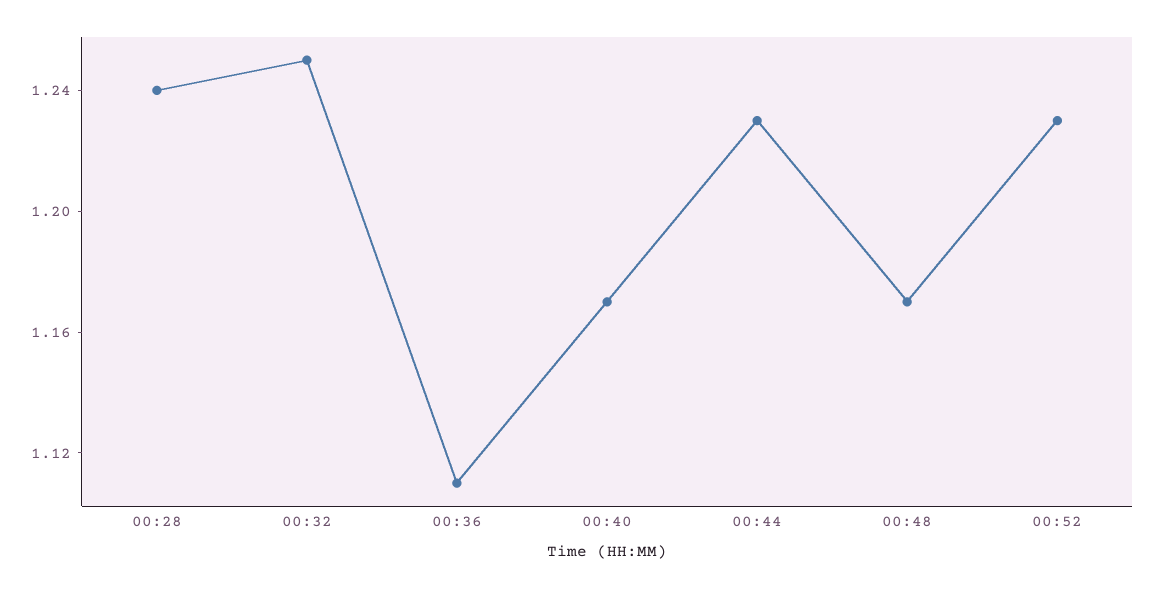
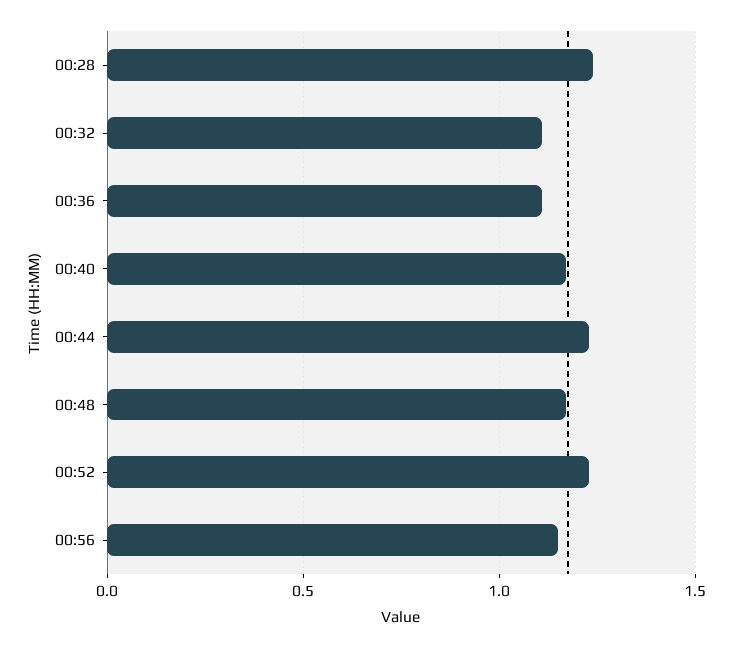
00:32: 1.25 -> 1.1
00:56: none -> 1.15

